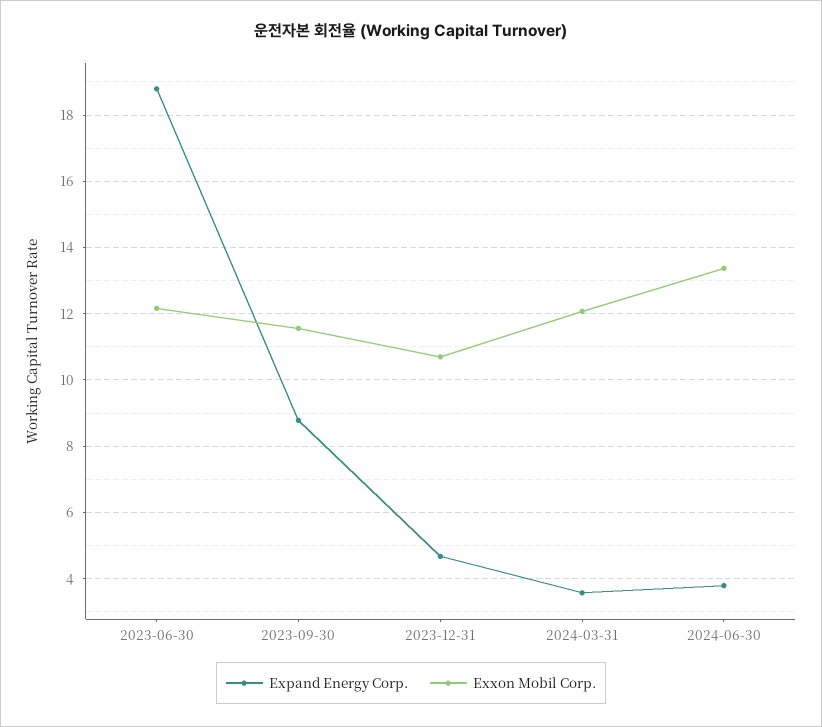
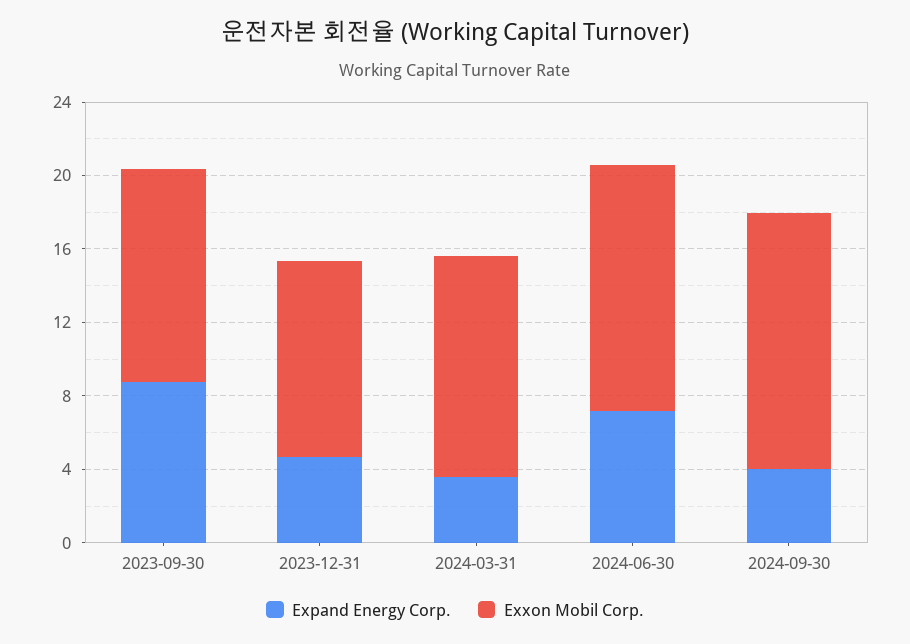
Expand Energy Corp., 2023-06-30: 18.8 -> none
Exxon Mobil Corp., 2023-06-30: 12.2 -> none
Expand Energy Corp., 2024-06-30: 3.8 -> 7
Expand Energy Corp., 2024-09-30: none -> 4
Exxon Mobil Corp., 2024-09-30: none -> 14

